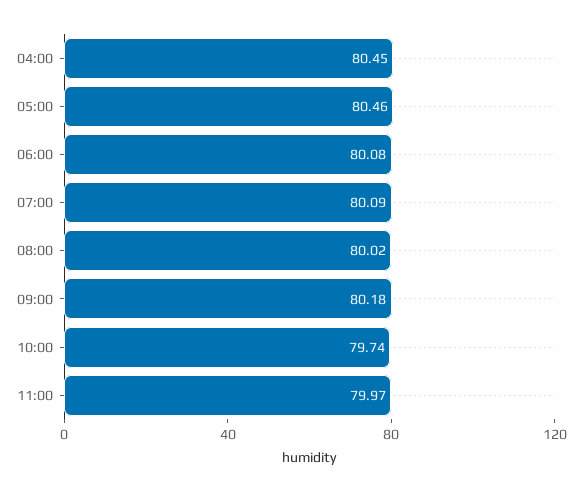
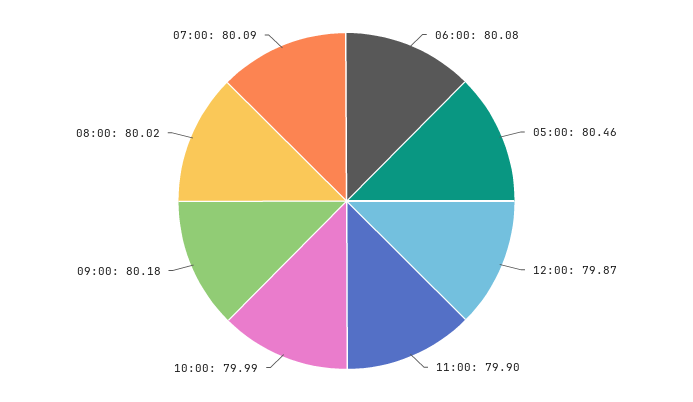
04:00: 80.45 -> none
10:00: 79.74 -> 79.99
11:00: 79.97 -> 79.9
12:00: none -> 79.87

